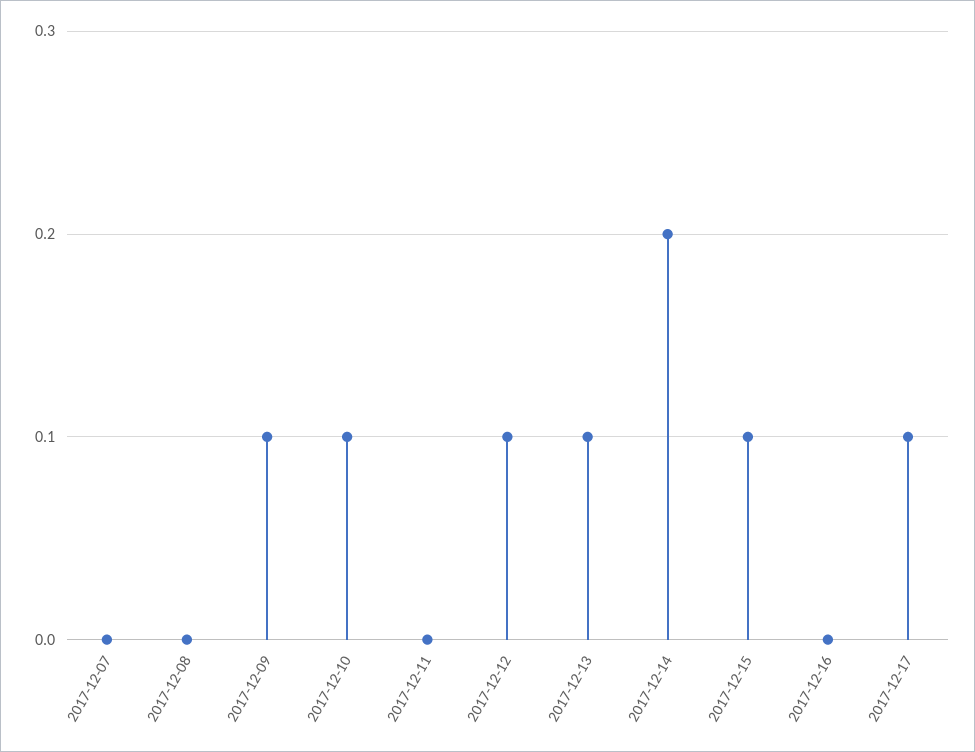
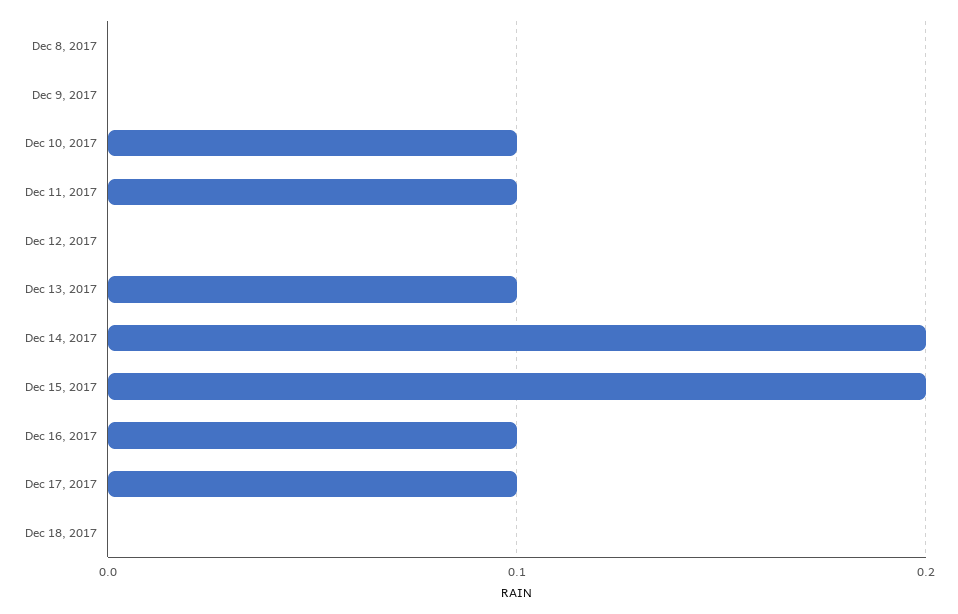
2017-12-07: 0 -> none
2017-12-09: 0.1 -> 0
2017-12-11: 0 -> 0.1
2017-12-12: 0.1 -> 0
2017-12-15: 0.1 -> 0.2
2017-12-16: 0 -> 0.1
Dec 18, 2017: none -> 0

